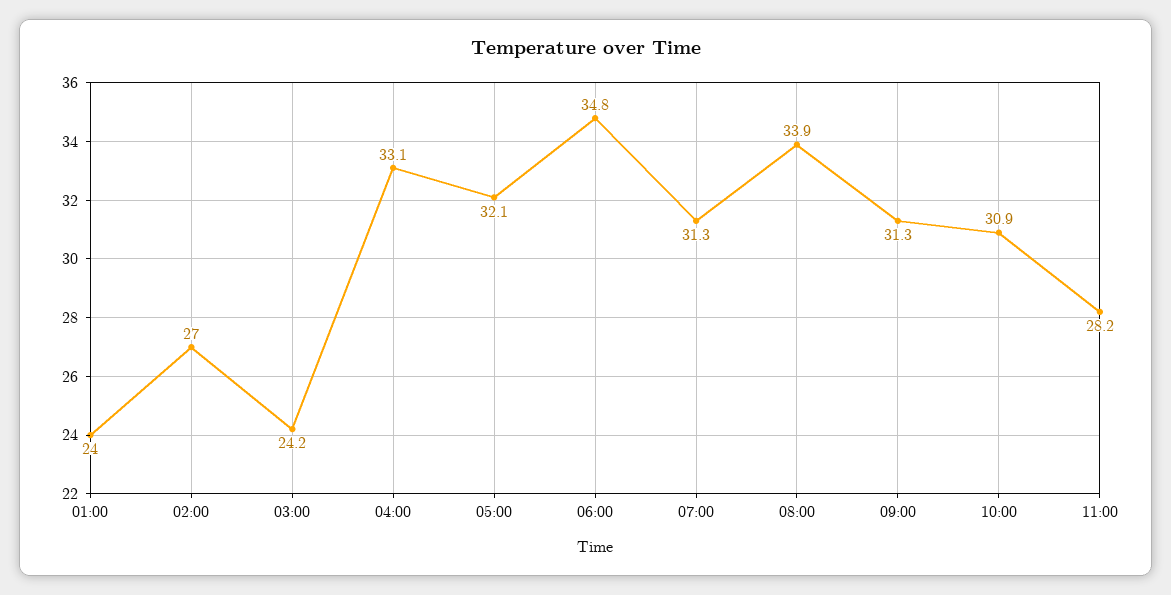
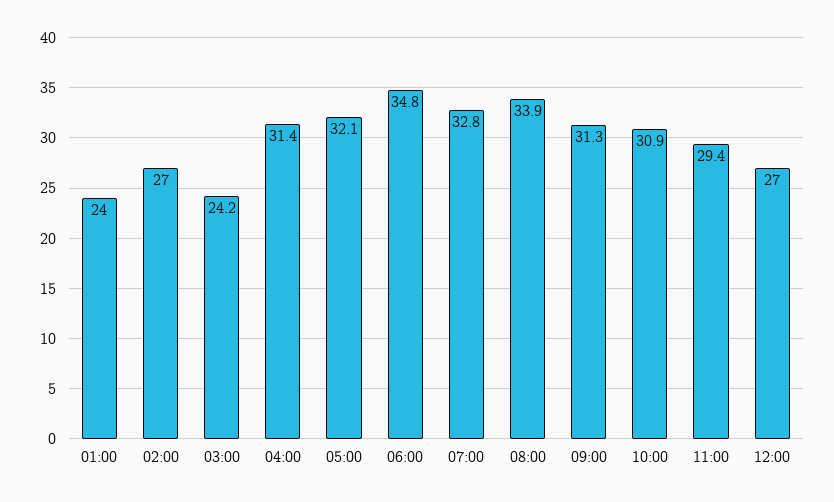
04:00: 33.1 -> 31.4
07:00: 31.3 -> 32.8
11:00: 28.2 -> 29.4
12:00: none -> 27

